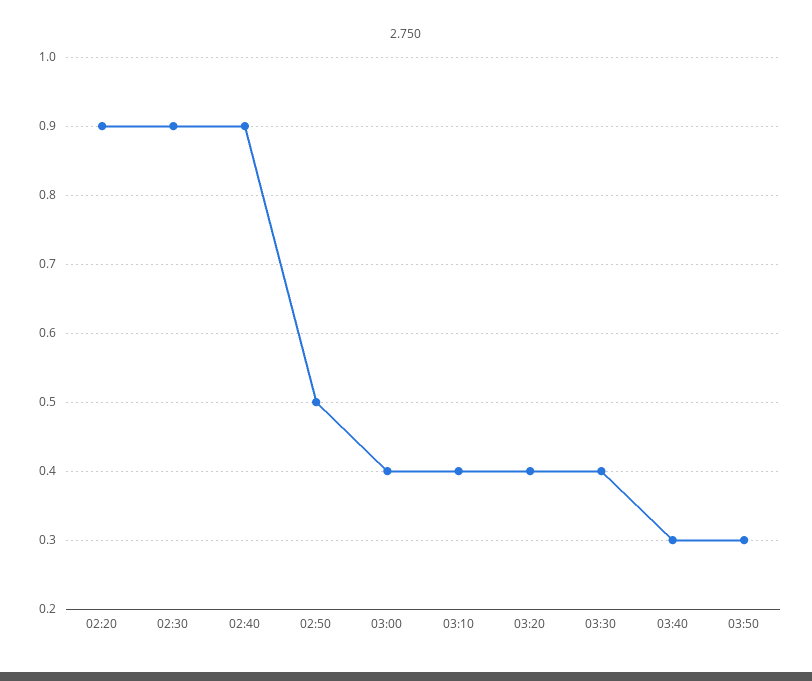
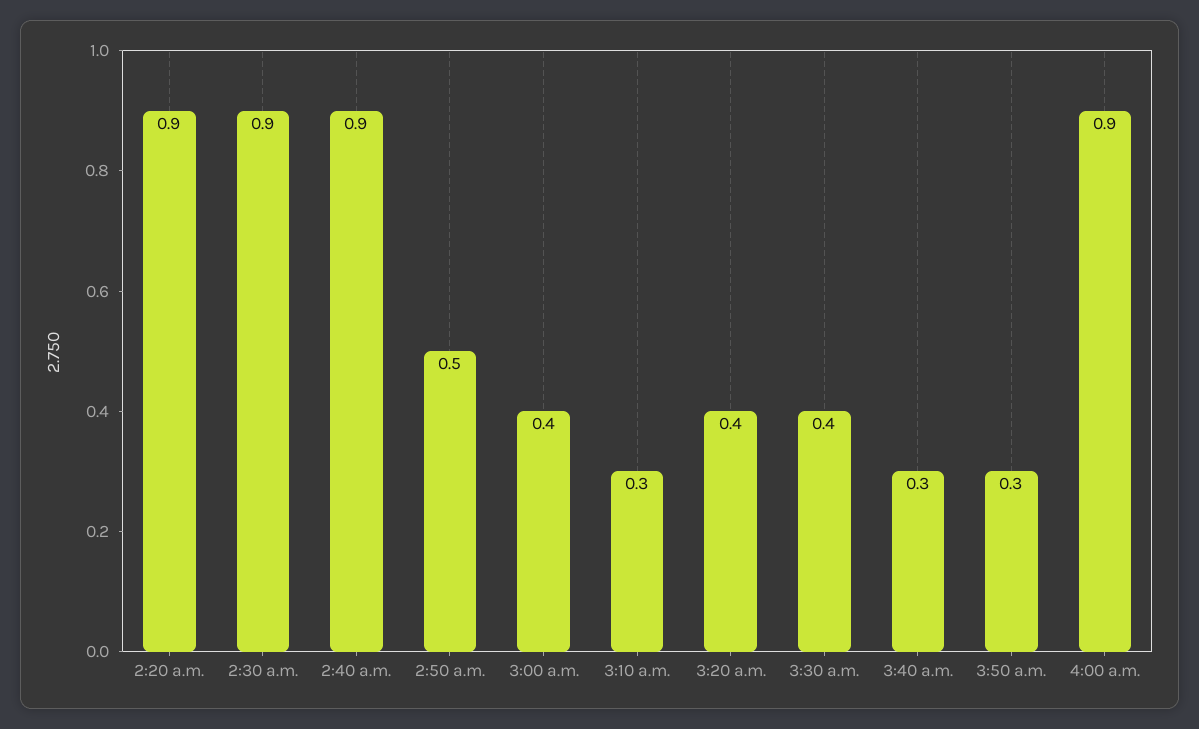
03:10: 0.4 -> 0.3
4:00 a.m.: none -> 0.9

